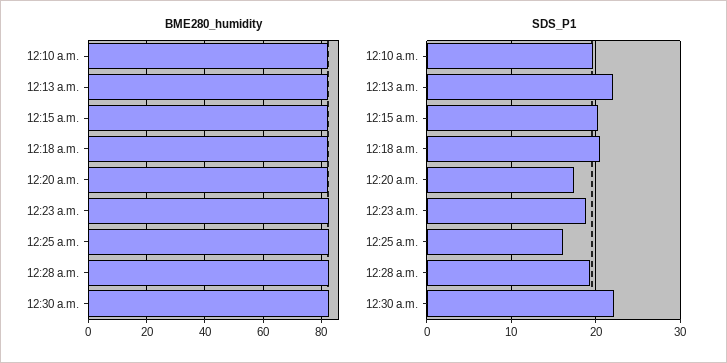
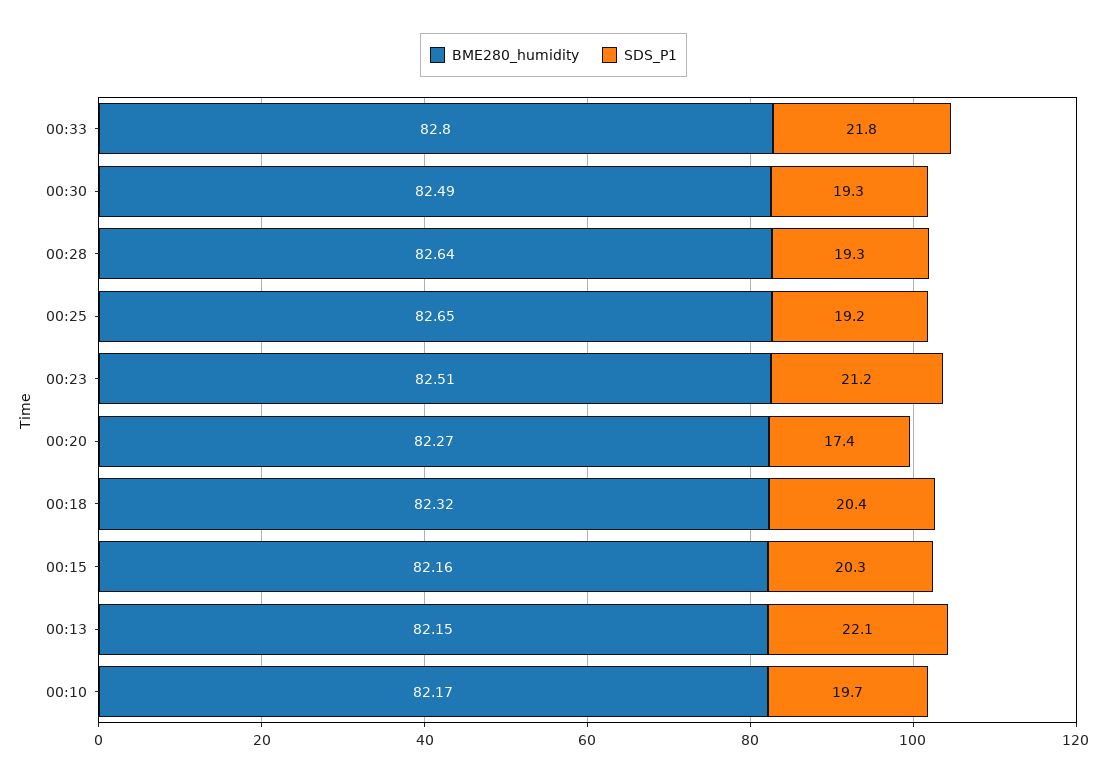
SDS_P1, 12:23 a.m.: 19 -> 21.2
SDS_P1, 12:25 a.m.: 16 -> 19.2
SDS_P1, 12:30 a.m.: 22 -> 19.3
BME280_humidity, 00:33: none -> 82.8
SDS_P1, 00:33: none -> 21.8

